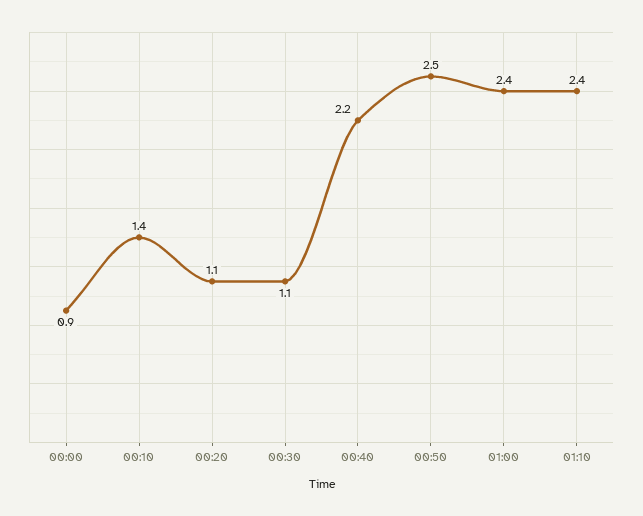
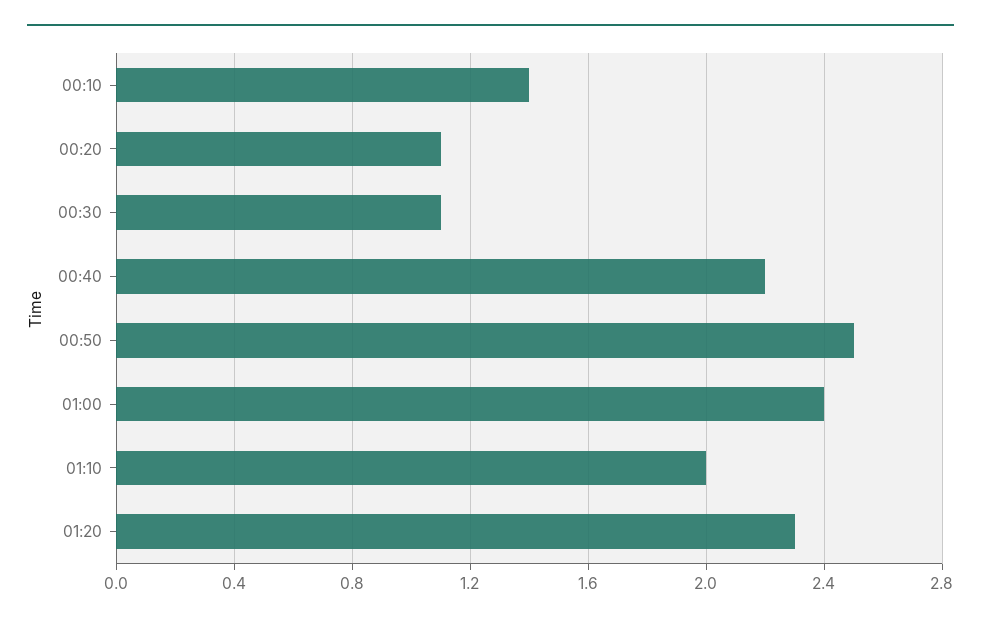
00:00: 0.9 -> none
01:10: 2.4 -> 2
01:20: none -> 2.3

